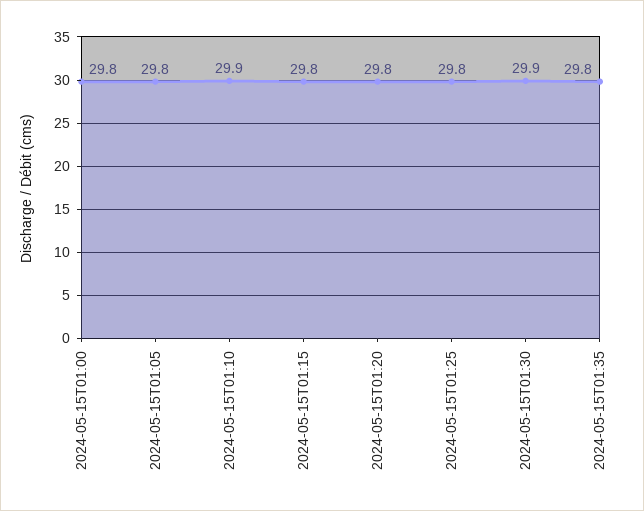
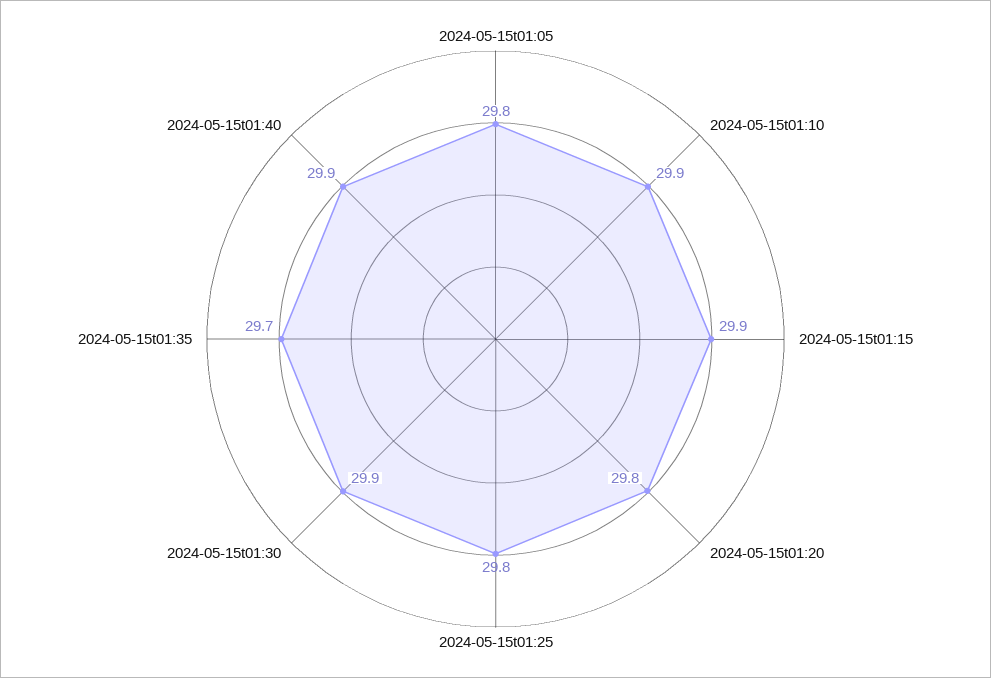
2024-05-15T01:00: 29.8 -> none
2024-05-15T01:15: 29.8 -> 29.9
2024-05-15T01:35: 29.8 -> 29.7
2024-05-15t01:40: none -> 29.9

